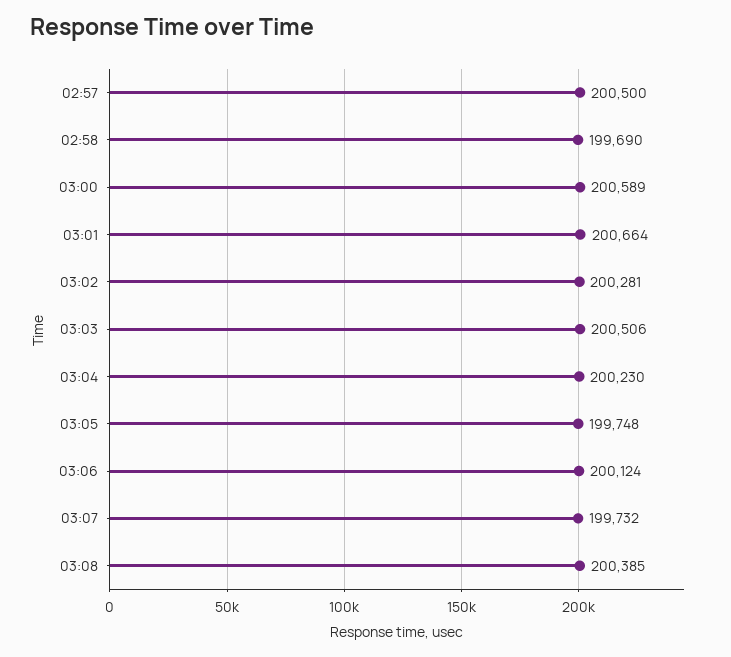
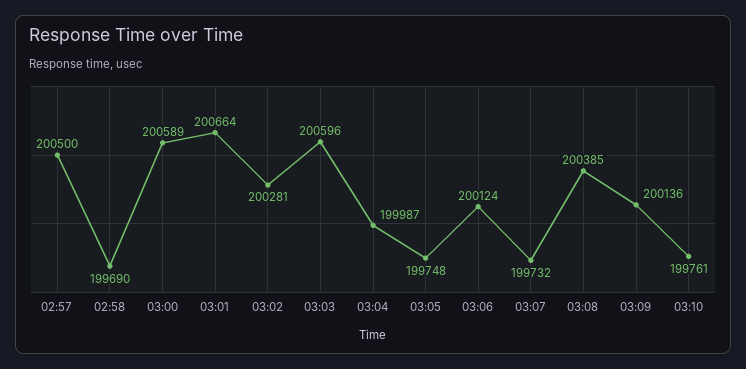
03:03: 200506 -> 200596
03:04: 200230 -> 199987
03:09: none -> 200136
03:10: none -> 199761

